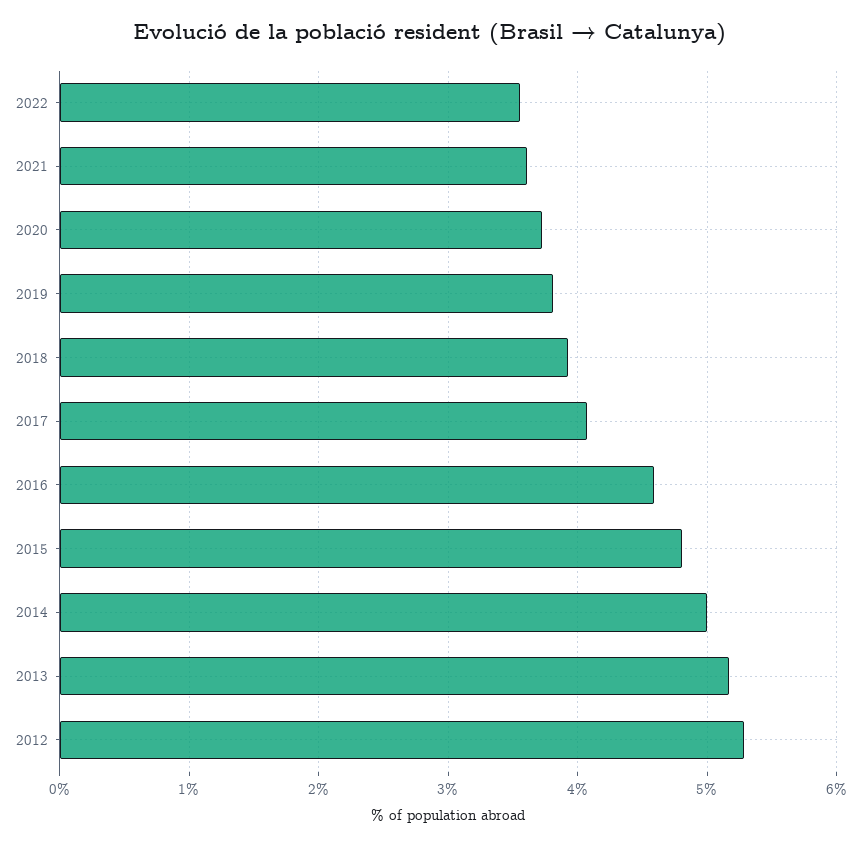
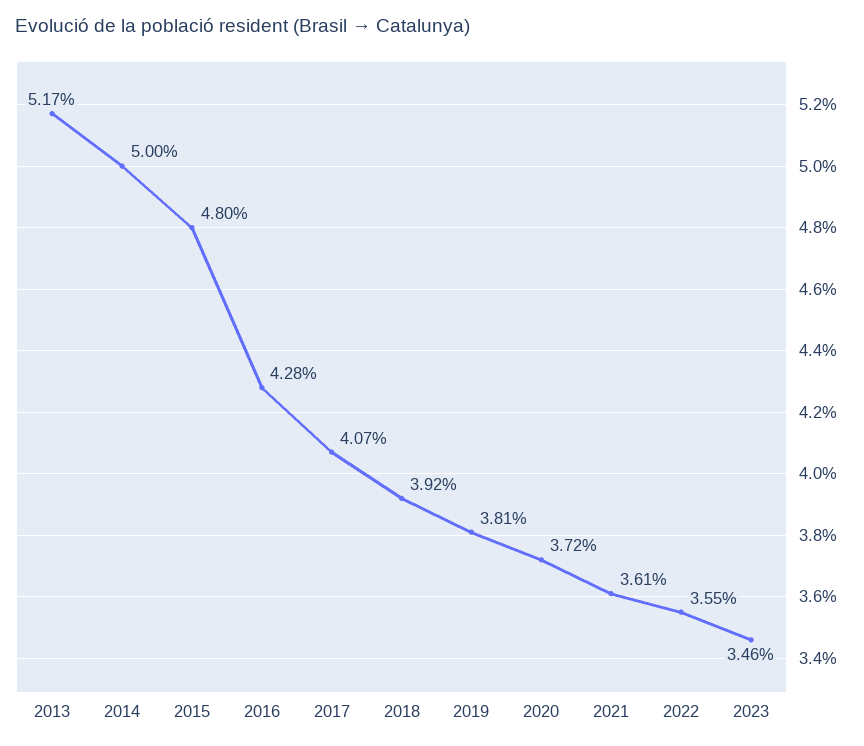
2016: 4.6 -> 4.28
2012: 5.3 -> none
2023: none -> 3.46

